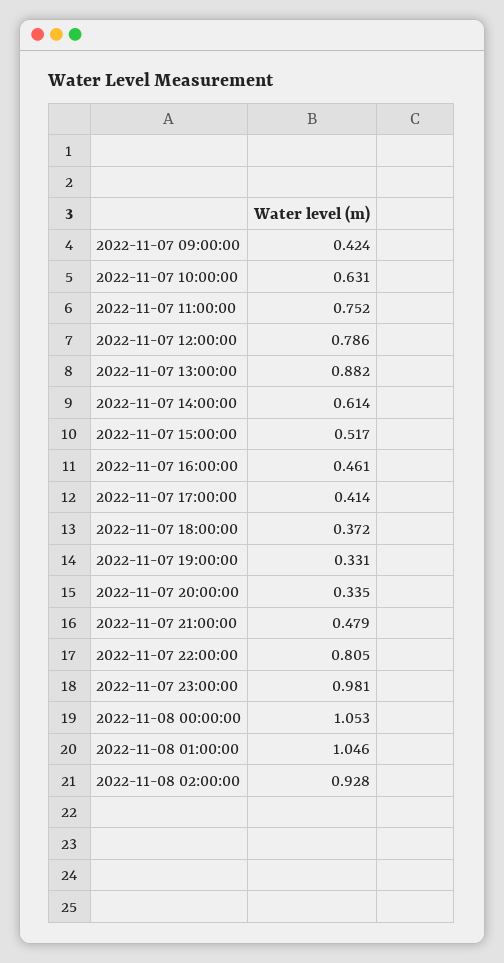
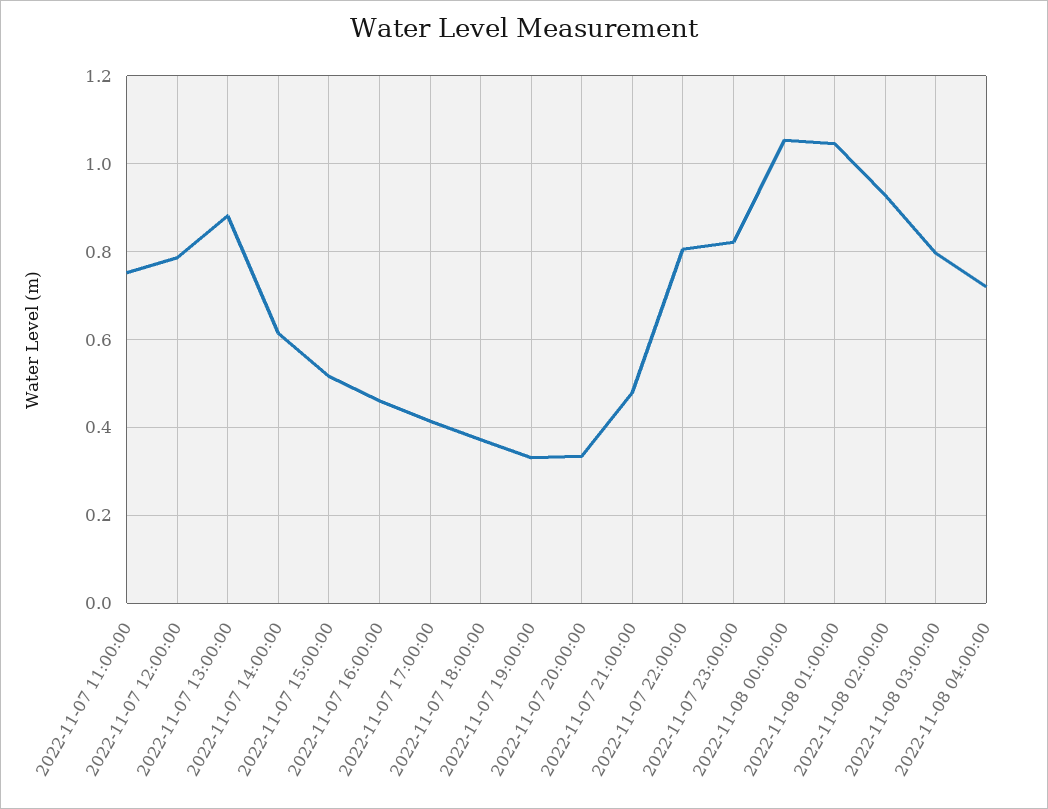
2022-11-07 09:00:00: 0.424 -> none
2022-11-07 10:00:00: 0.631 -> none
2022-11-07 23:00:00: 0.981 -> 0.82
2022-11-08 03:00:00: none -> 0.8
2022-11-08 04:00:00: none -> 0.72

